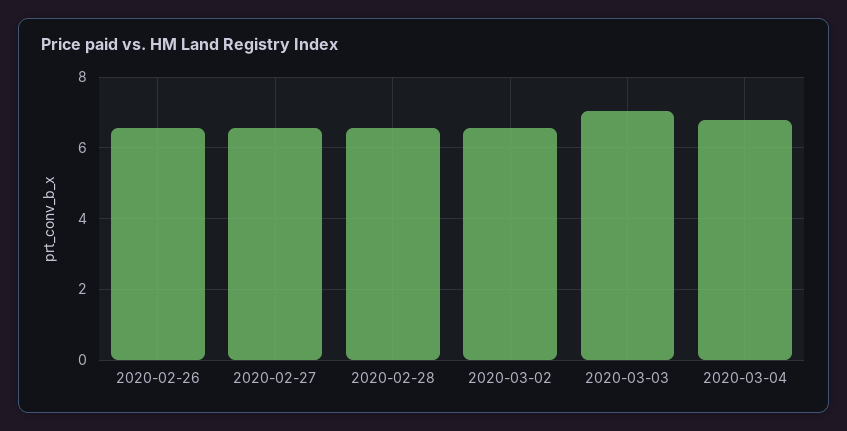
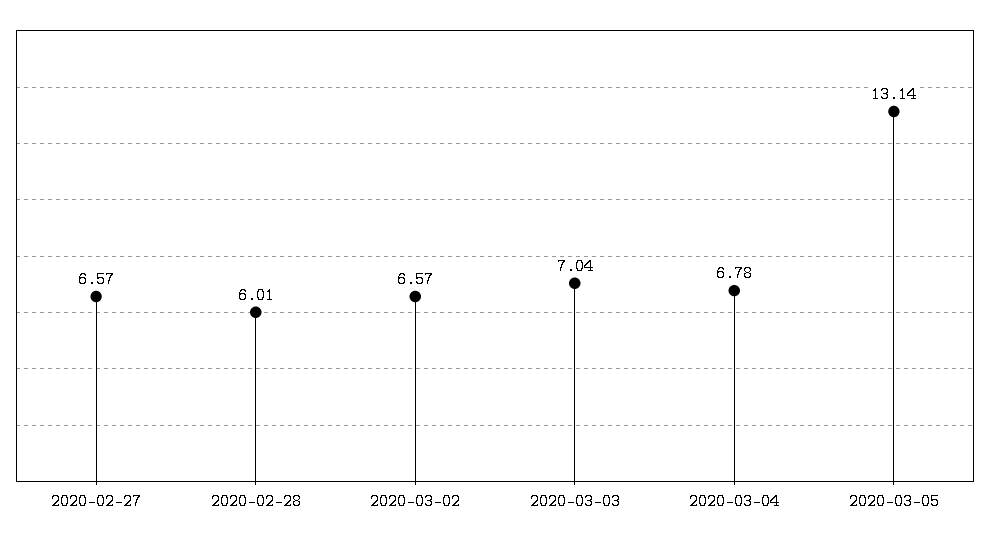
2020-02-26: 6.6 -> none
2020-02-28: 6.6 -> 6.01
2020-03-05: none -> 13.14

